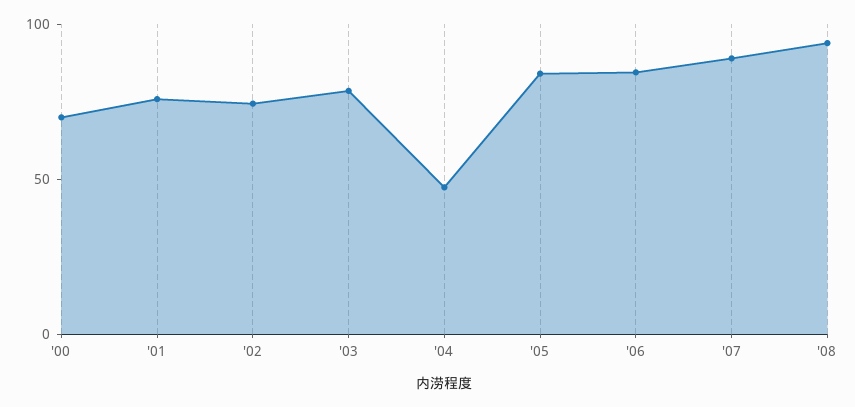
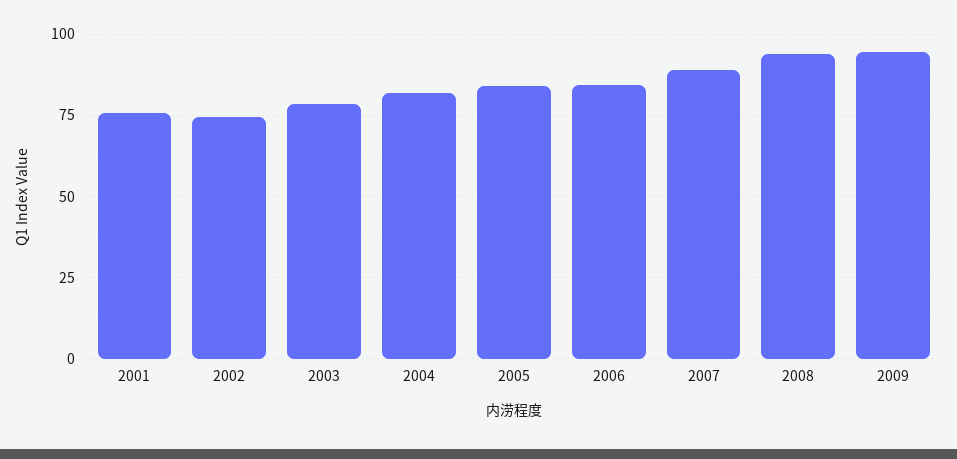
'00: 70 -> none
'04: 50 -> 82.5
2009: none -> 95

